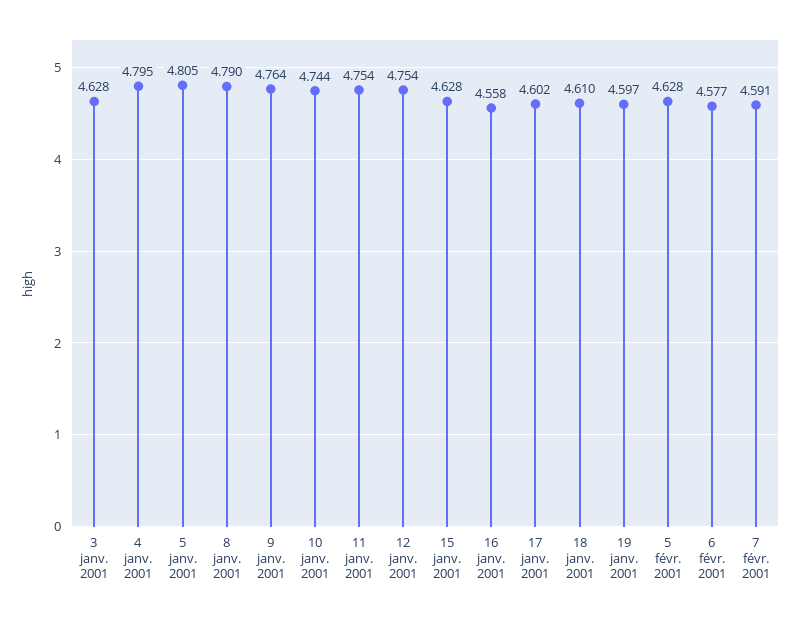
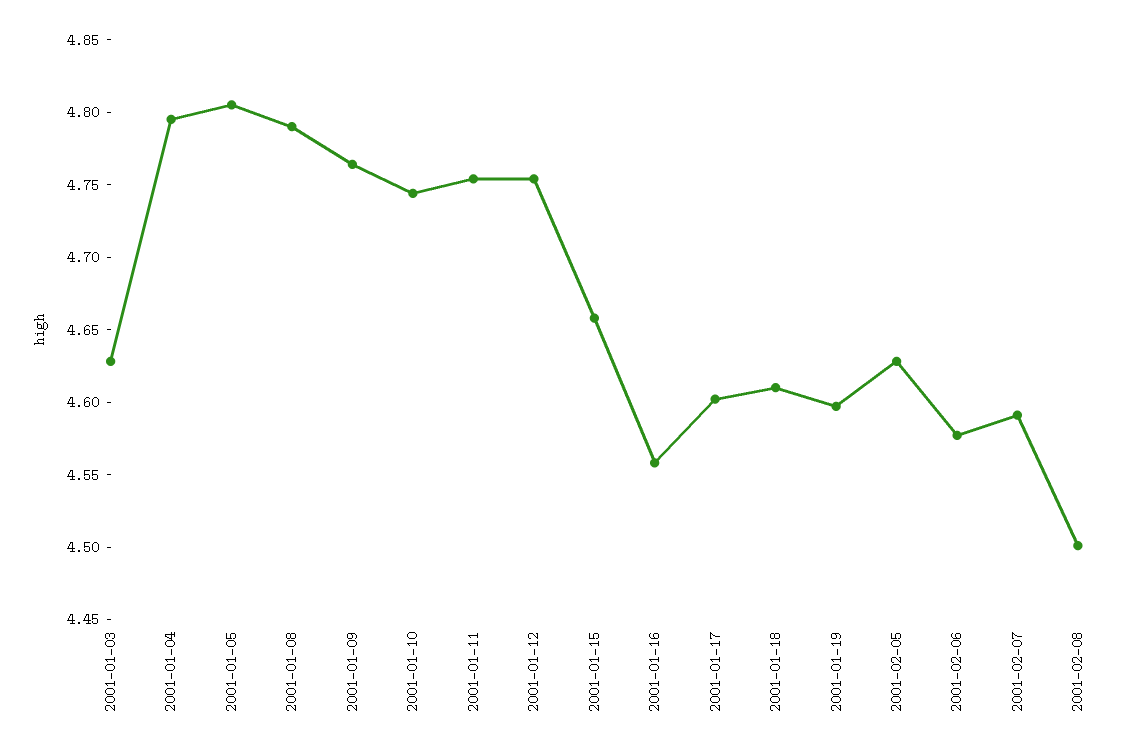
15 janv. 2001: 4.628 -> 4.66
2001-02-08: none -> 4.5

